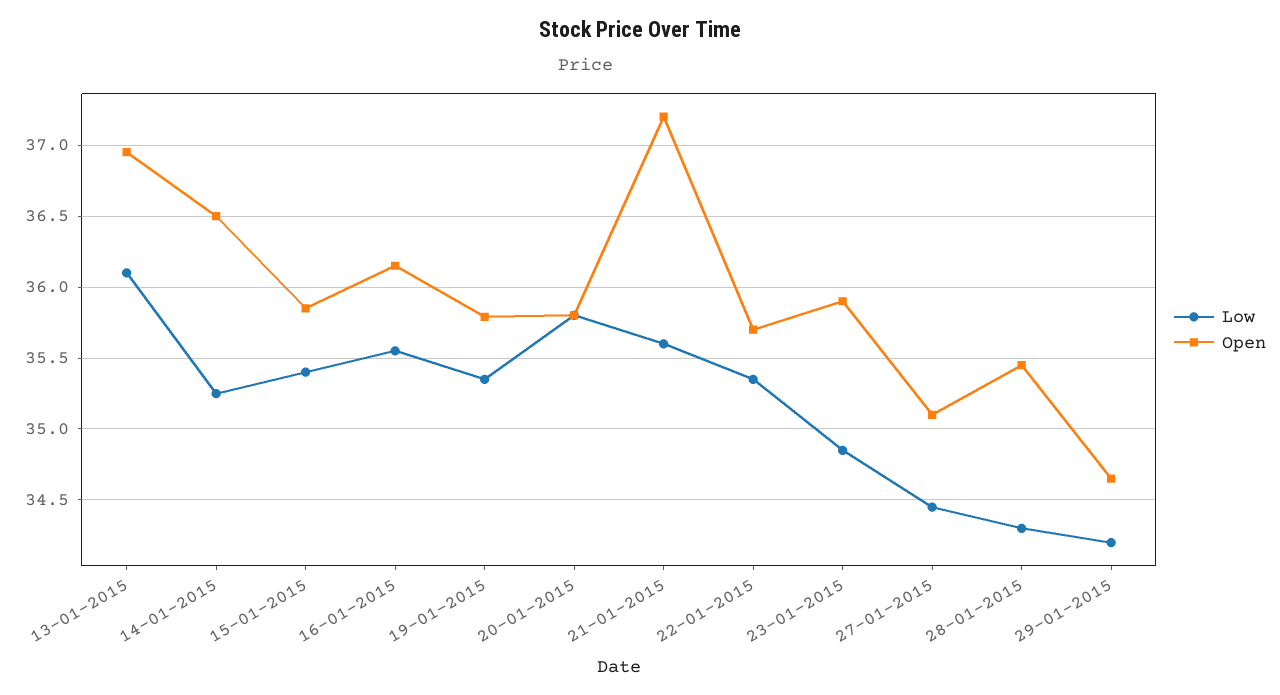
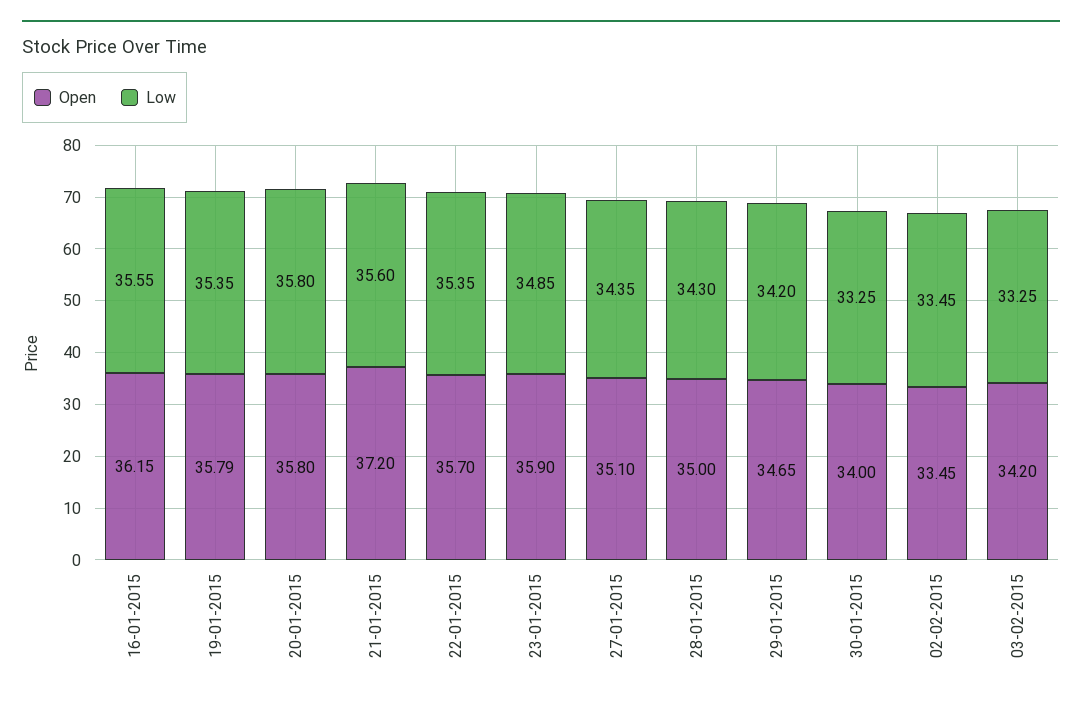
Low, 13-01-2015: 36.1 -> none
Open, 13-01-2015: 36.95 -> none
Low, 14-01-2015: 35.25 -> none
Open, 14-01-2015: 36.5 -> none
Low, 15-01-2015: 35.4 -> none
Open, 15-01-2015: 35.85 -> none
Low, 27-01-2015: 34.45 -> 34.35
Open, 28-01-2015: 35.45 -> 35
Open, 30-01-2015: none -> 34
Low, 30-01-2015: none -> 33.25
Open, 02-02-2015: none -> 33.45
Low, 02-02-2015: none -> 33.45
Open, 03-02-2015: none -> 34.2
Low, 03-02-2015: none -> 33.25

